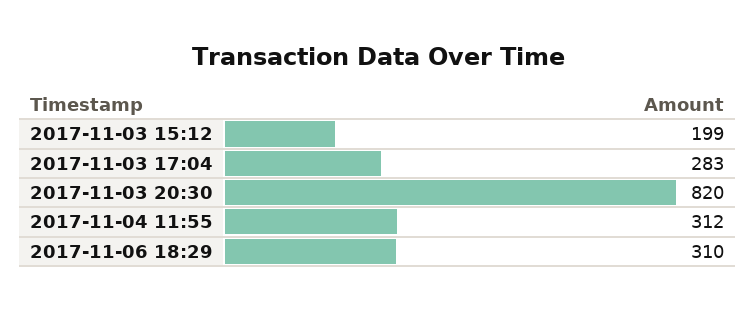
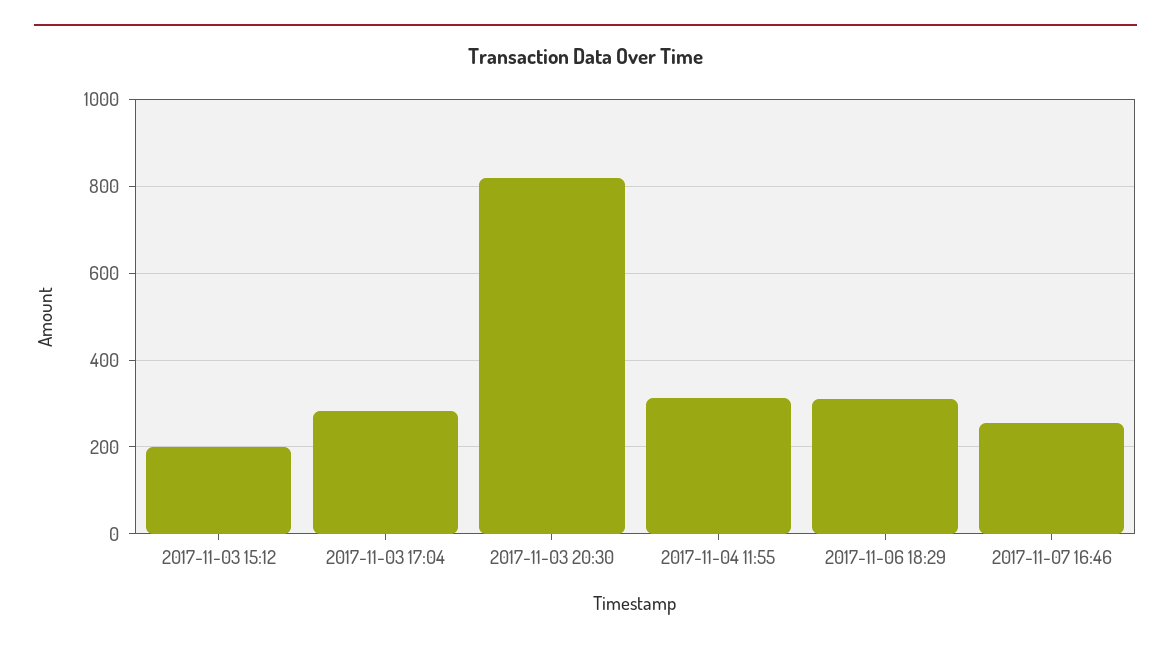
2017-11-07 16:46: none -> 260

